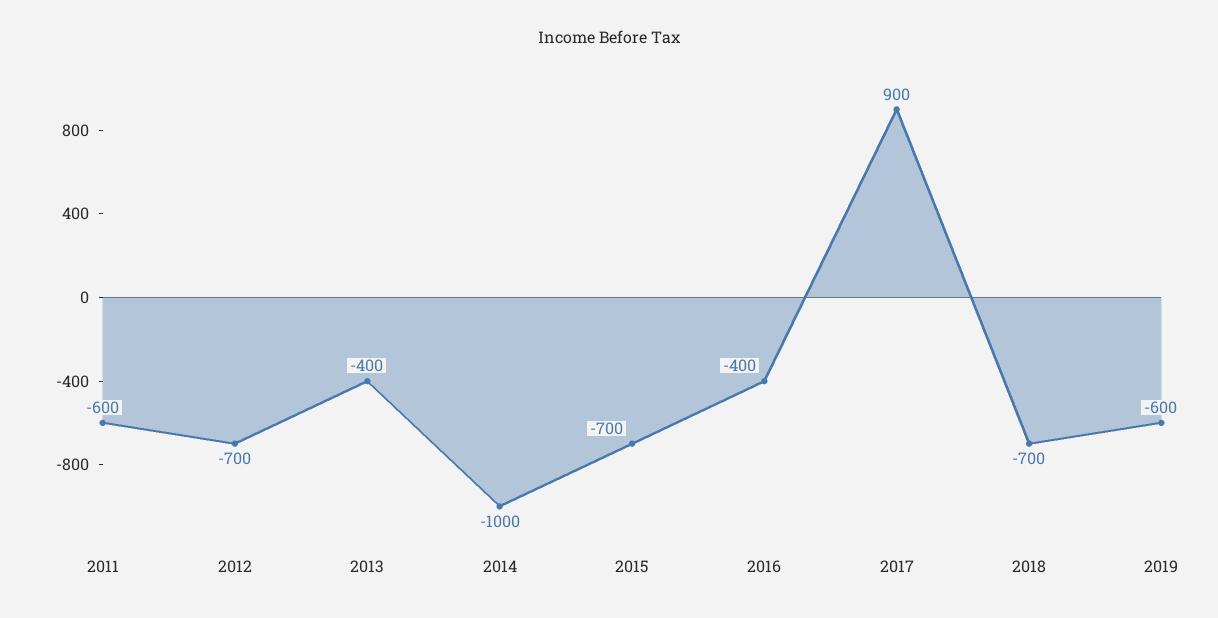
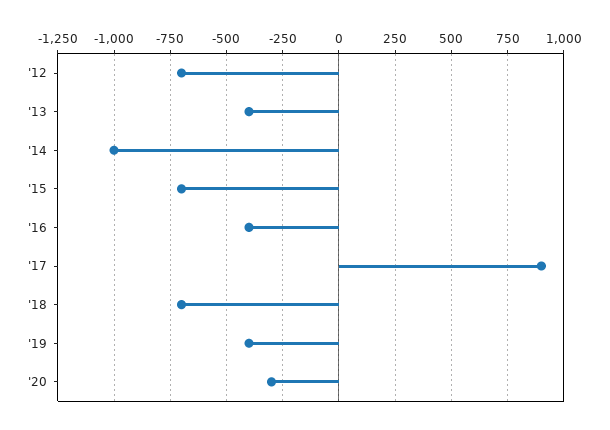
2011: -600 -> none
2019: -600 -> -400
'20: none -> -300

